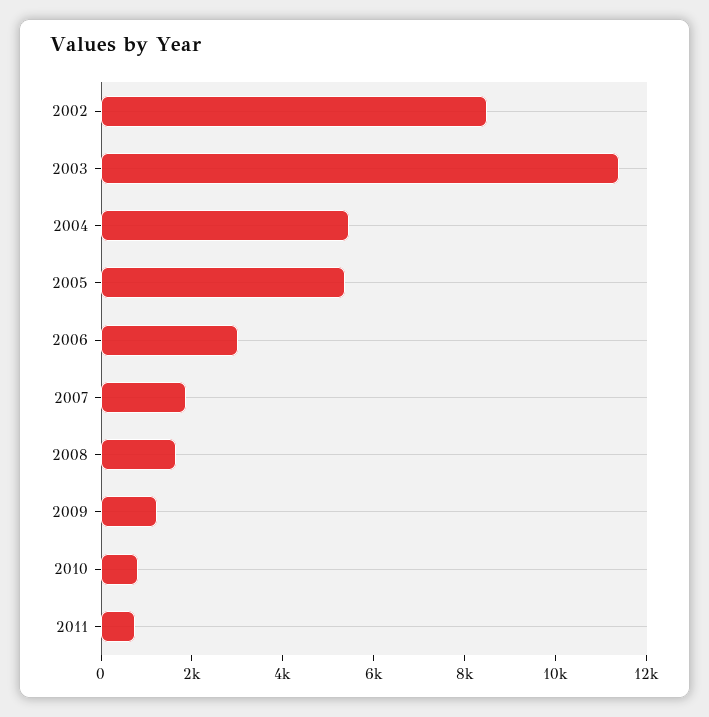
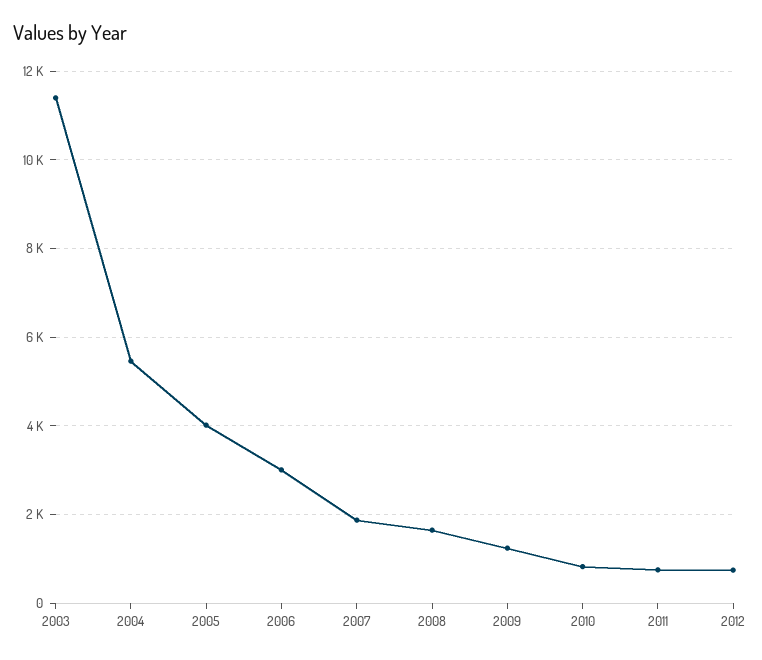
2002: 8500 -> none
2005: 5500 -> 4000
2012: none -> 800

